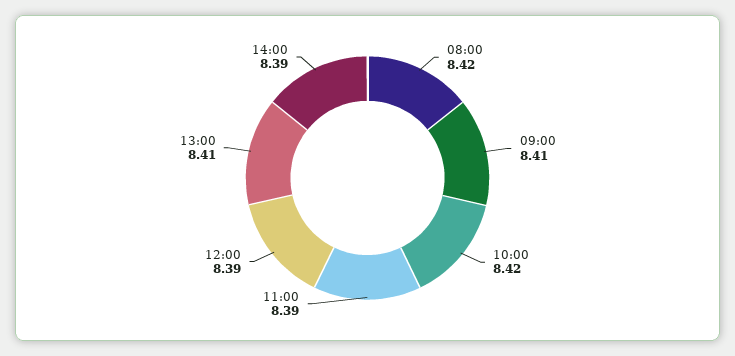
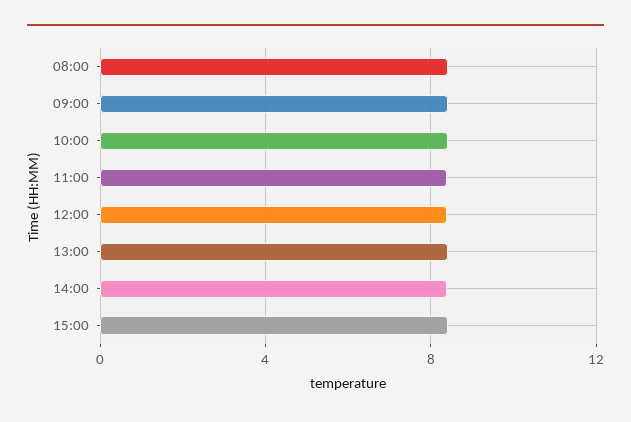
15:00: none -> 8.5

